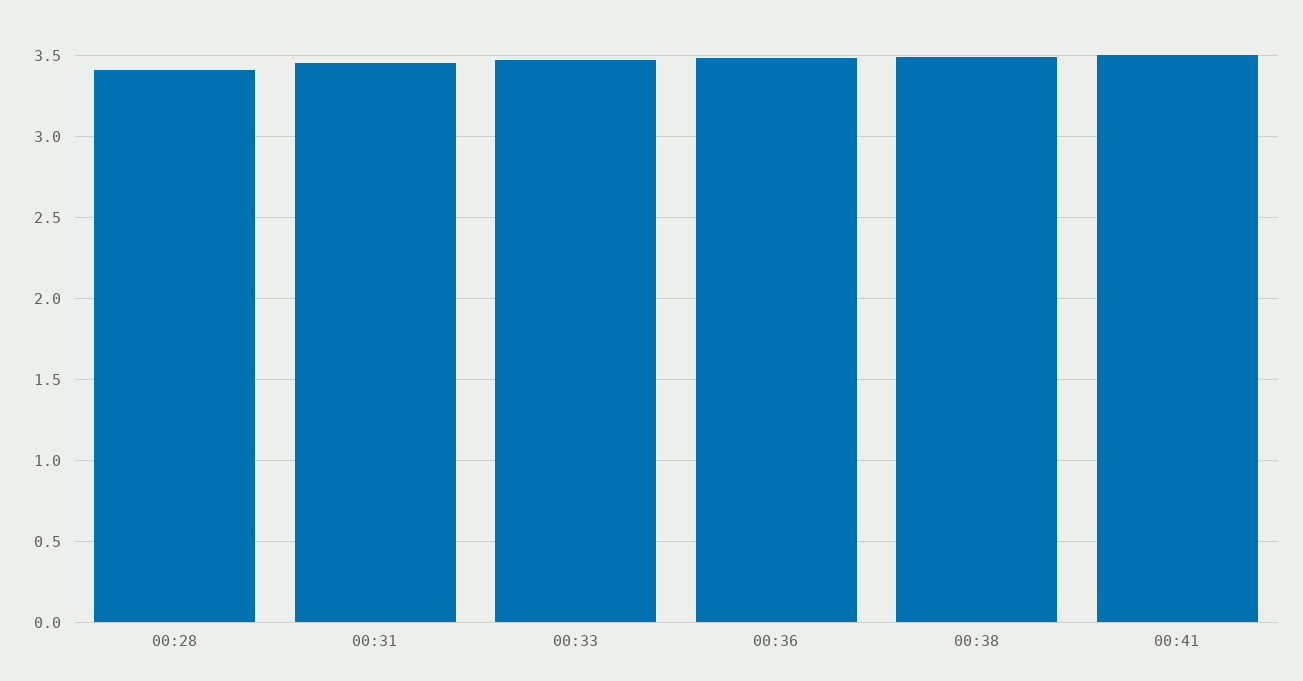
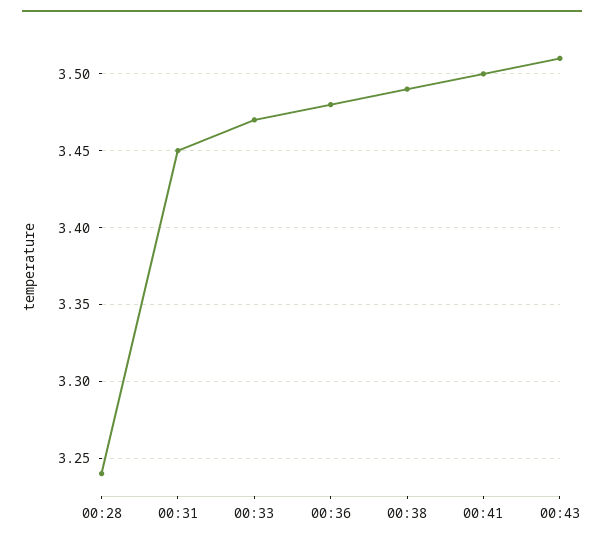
00:28: 3.4 -> 3.24
00:43: none -> 3.51

